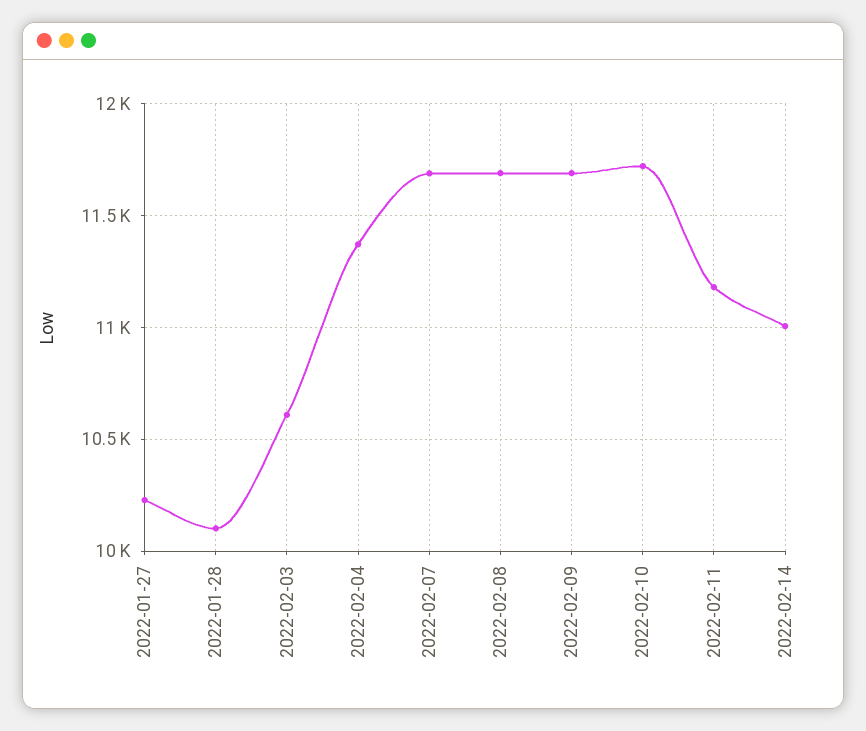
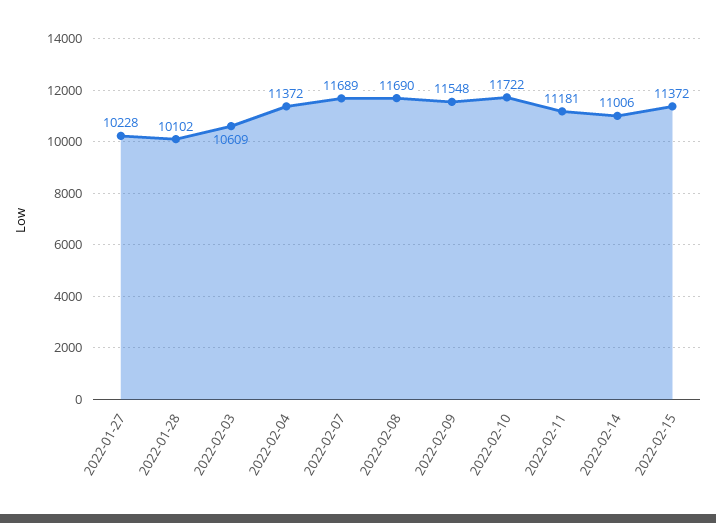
2022-02-09: 11700 -> 11548
2022-02-15: none -> 11372

